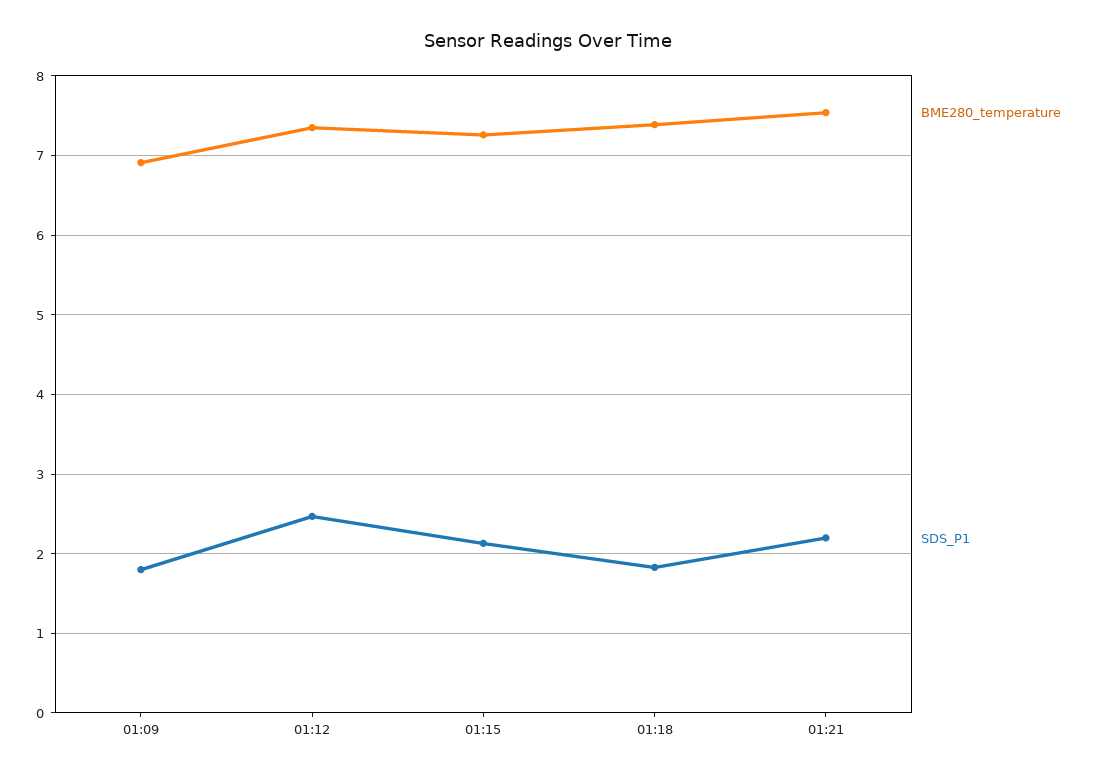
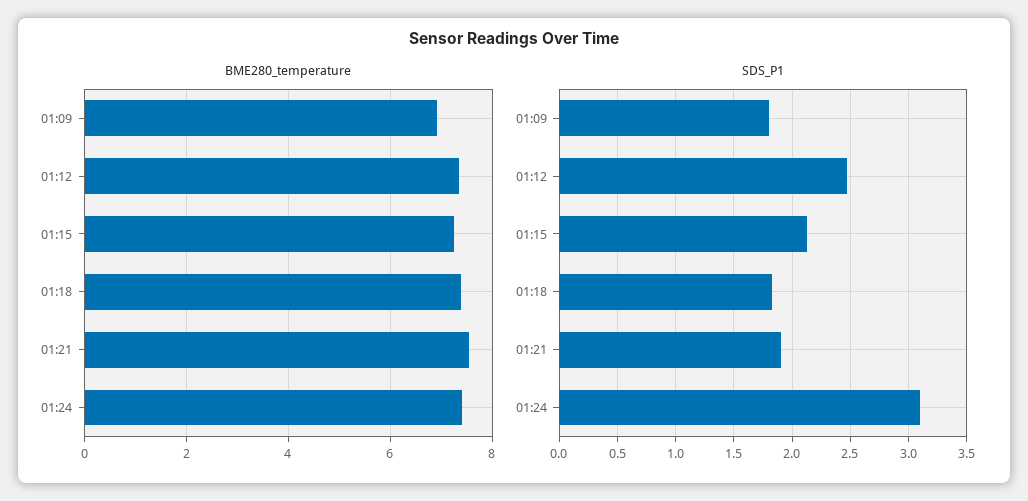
SDS_P1, 01:21: 2.2 -> 1.9
BME280_temperature, 01:24: none -> 7.4
SDS_P1, 01:24: none -> 3.1

